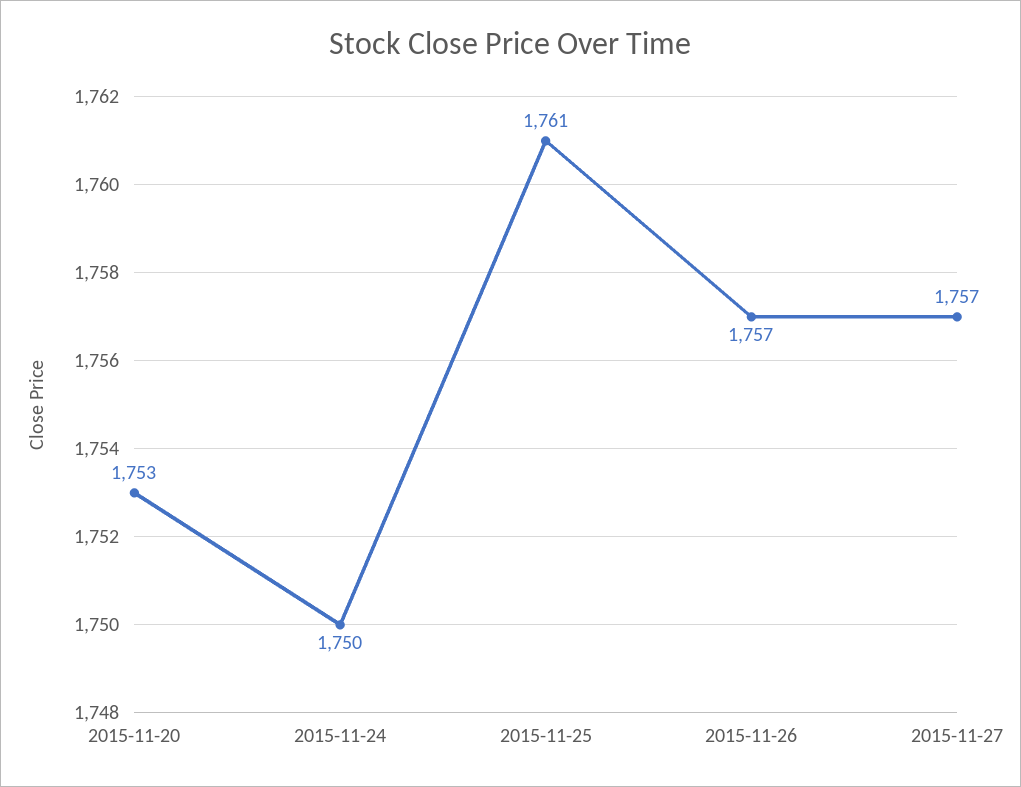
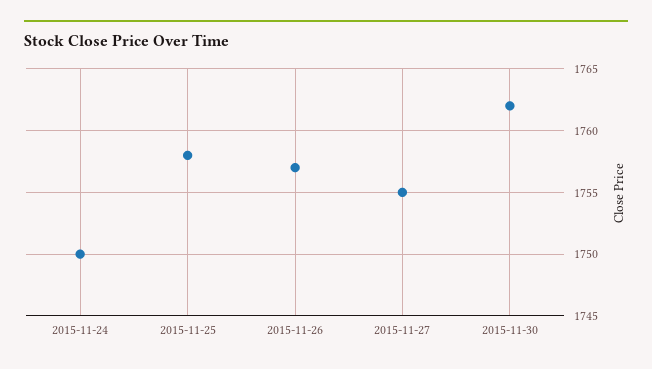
2015-11-20: 1753 -> none
2015-11-25: 1761 -> 1758
2015-11-27: 1757 -> 1755
2015-11-30: none -> 1762

